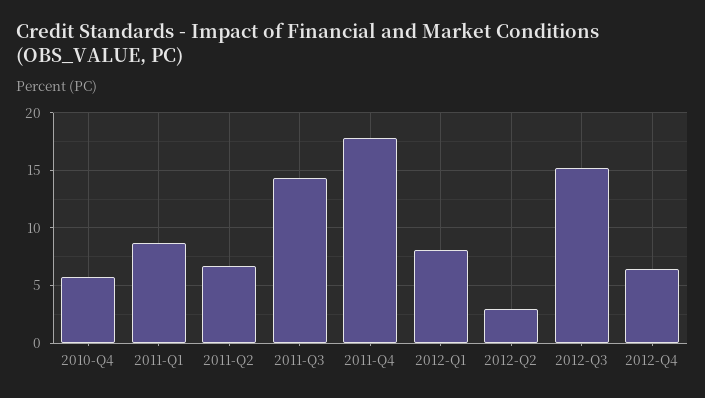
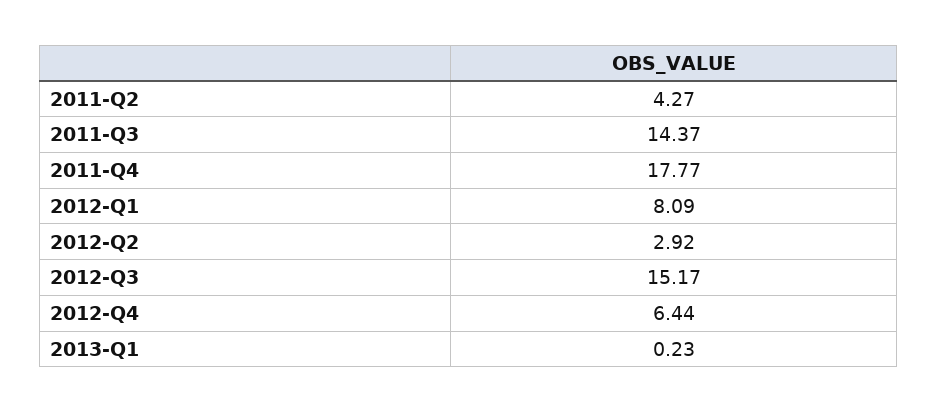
2010-Q4: 6 -> none
2011-Q1: 9 -> none
2011-Q2: 7 -> 4.27
2013-Q1: none -> 0.23

